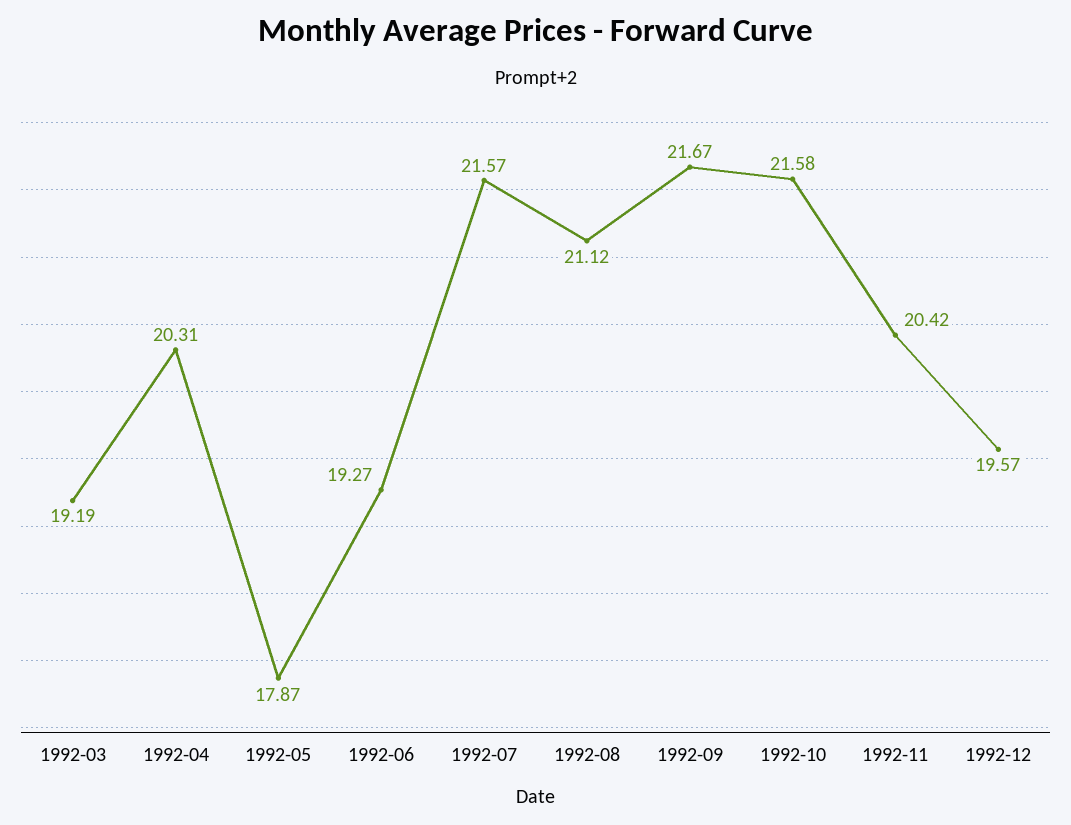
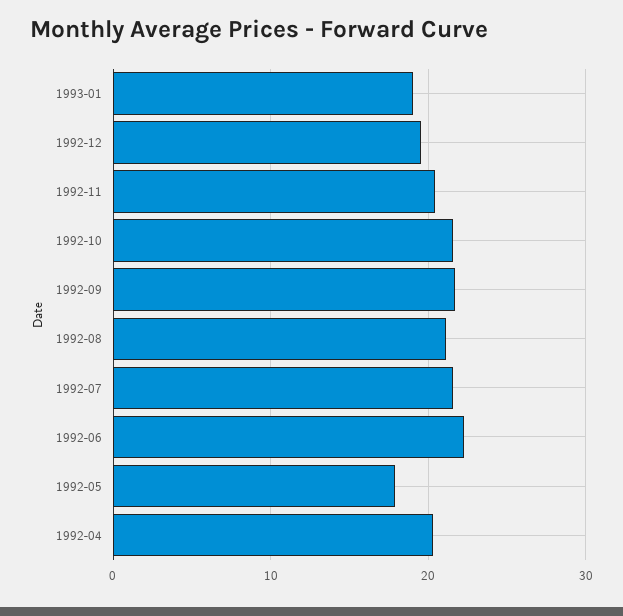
1992-03: 19.19 -> none
1992-06: 19.27 -> 22
1993-01: none -> 19

